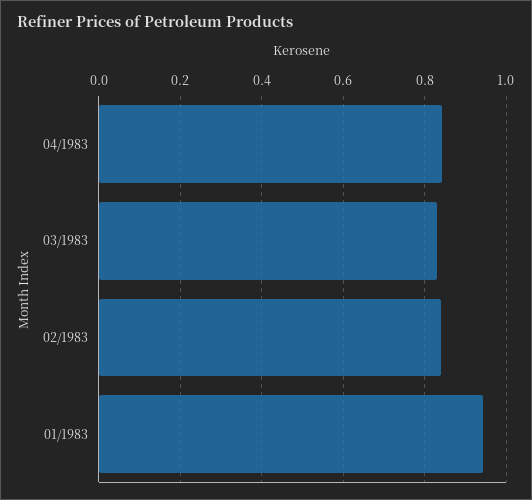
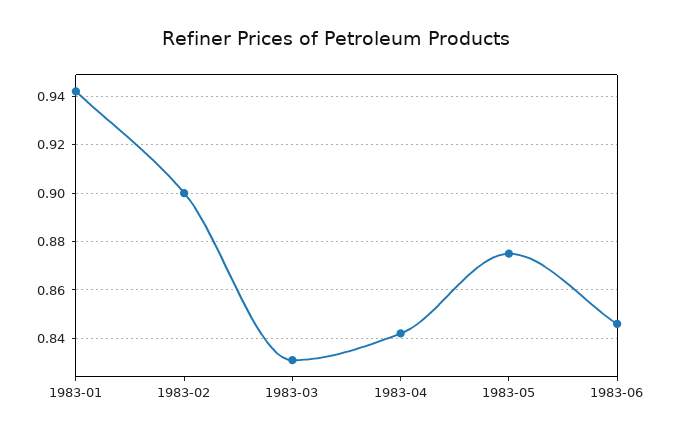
02/1983: 0.84 -> 0.9
1983-05: none -> 0.875
1983-06: none -> 0.845

